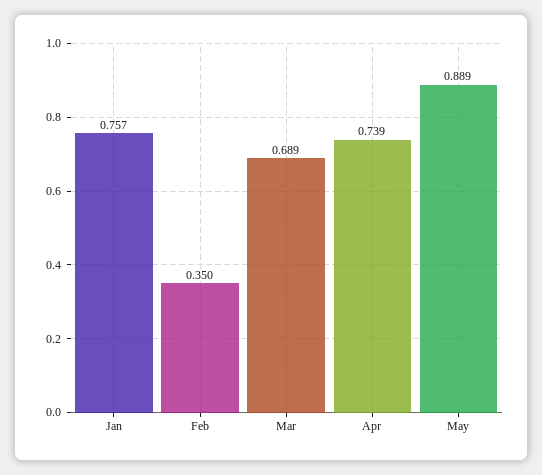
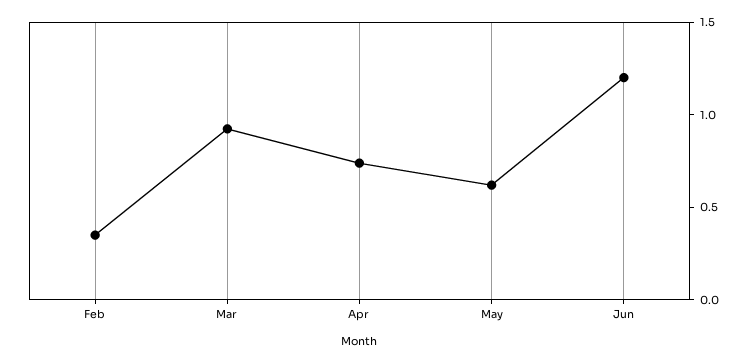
Jan: 0.757 -> none
Mar: 0.689 -> 0.9
May: 0.889 -> 0.6
Jun: none -> 1.2

